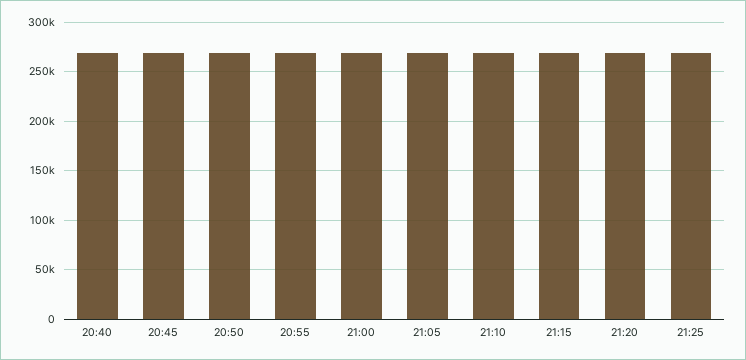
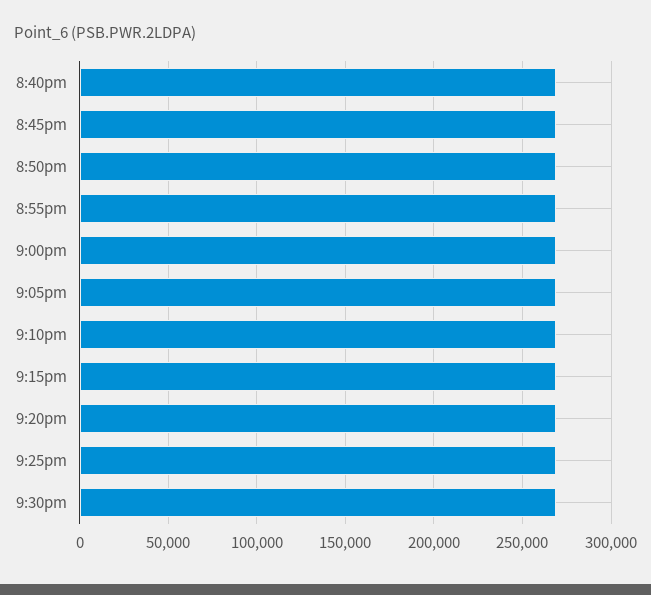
9:30pm: none -> 270000

